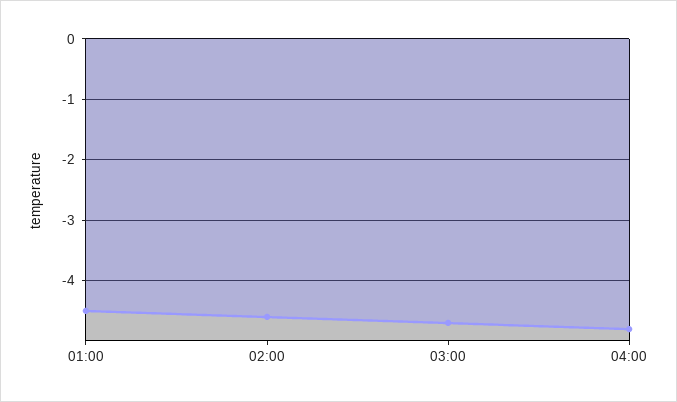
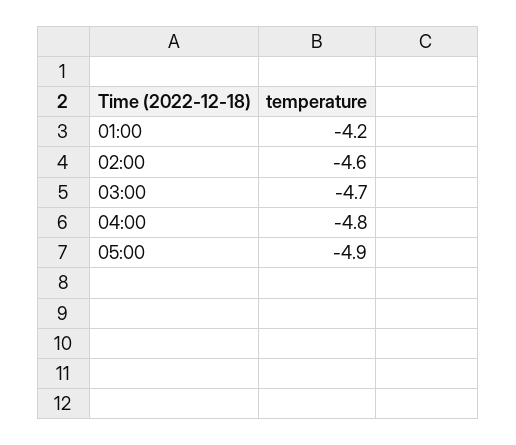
01:00: -4.5 -> -4.2
05:00: none -> -4.9

